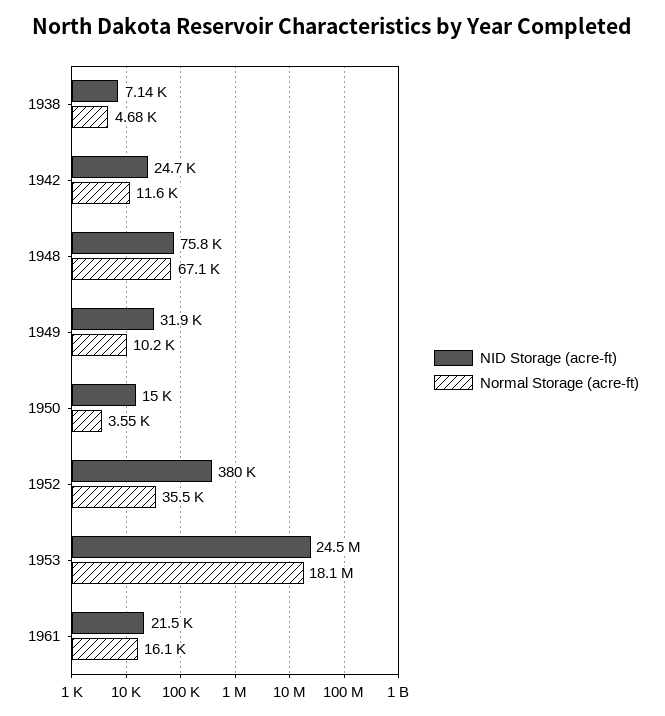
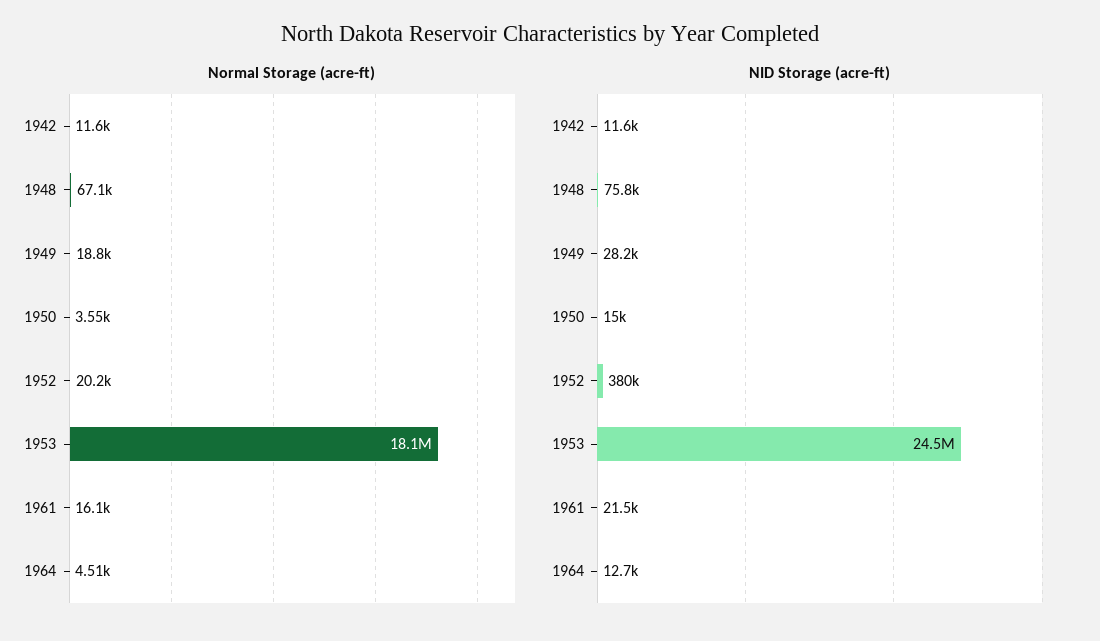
NID Storage (acre-ft), 1938: 7140 -> none
Normal Storage (acre-ft), 1938: 4680 -> none
NID Storage (acre-ft), 1942: 24700 -> 11600
NID Storage (acre-ft), 1949: 31900 -> 28200
Normal Storage (acre-ft), 1949: 10200 -> 18800
Normal Storage (acre-ft), 1952: 35500 -> 20200
Normal Storage (acre-ft), 1964: none -> 4510
NID Storage (acre-ft), 1964: none -> 12700

